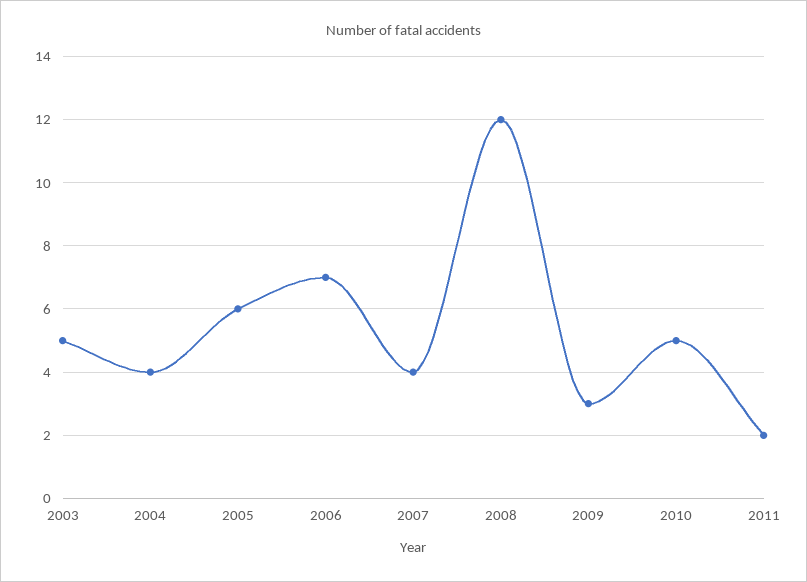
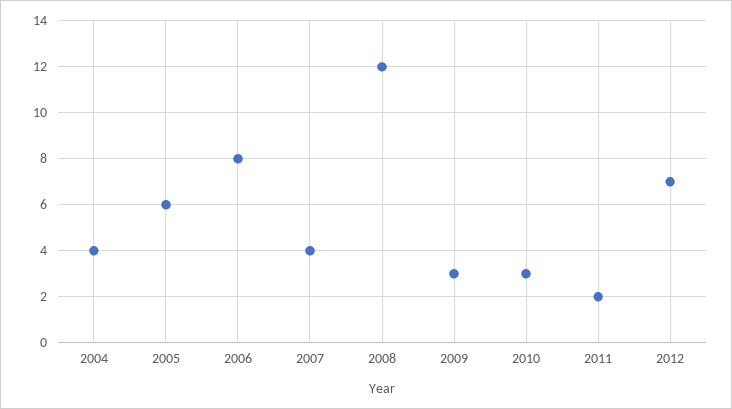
2003: 5 -> none
2006: 7 -> 8
2010: 5 -> 3
2012: none -> 7

